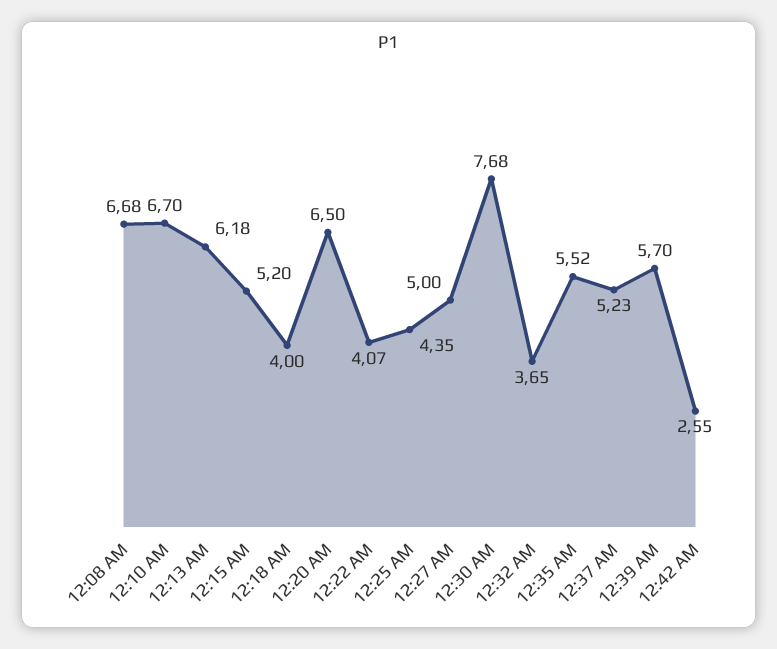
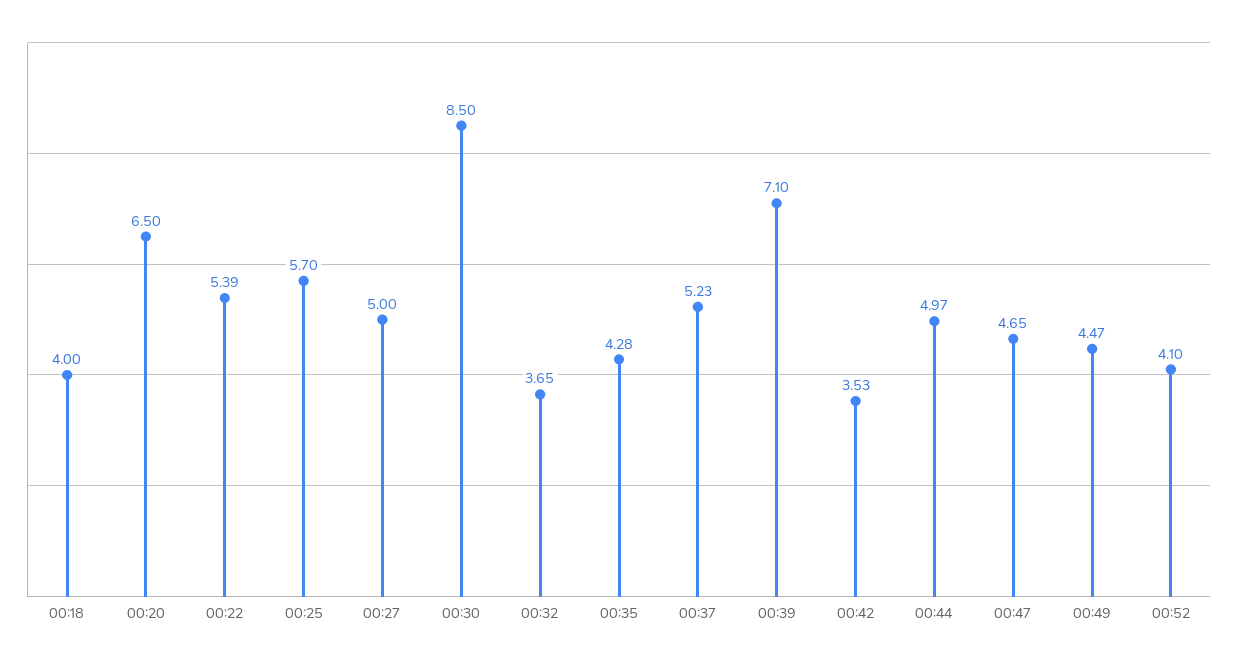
12:08 AM: 6.68 -> none
12:10 AM: 6.7 -> none
12:13 AM: 6.18 -> none
12:15 AM: 5.2 -> none
12:22 AM: 4.07 -> 5.39
12:25 AM: 4.35 -> 5.7
12:30 AM: 7.68 -> 8.5
12:35 AM: 5.52 -> 4.28
12:39 AM: 5.7 -> 7.1
12:42 AM: 2.55 -> 3.53
00:44: none -> 4.97
00:47: none -> 4.65
00:49: none -> 4.47
00:52: none -> 4.1

